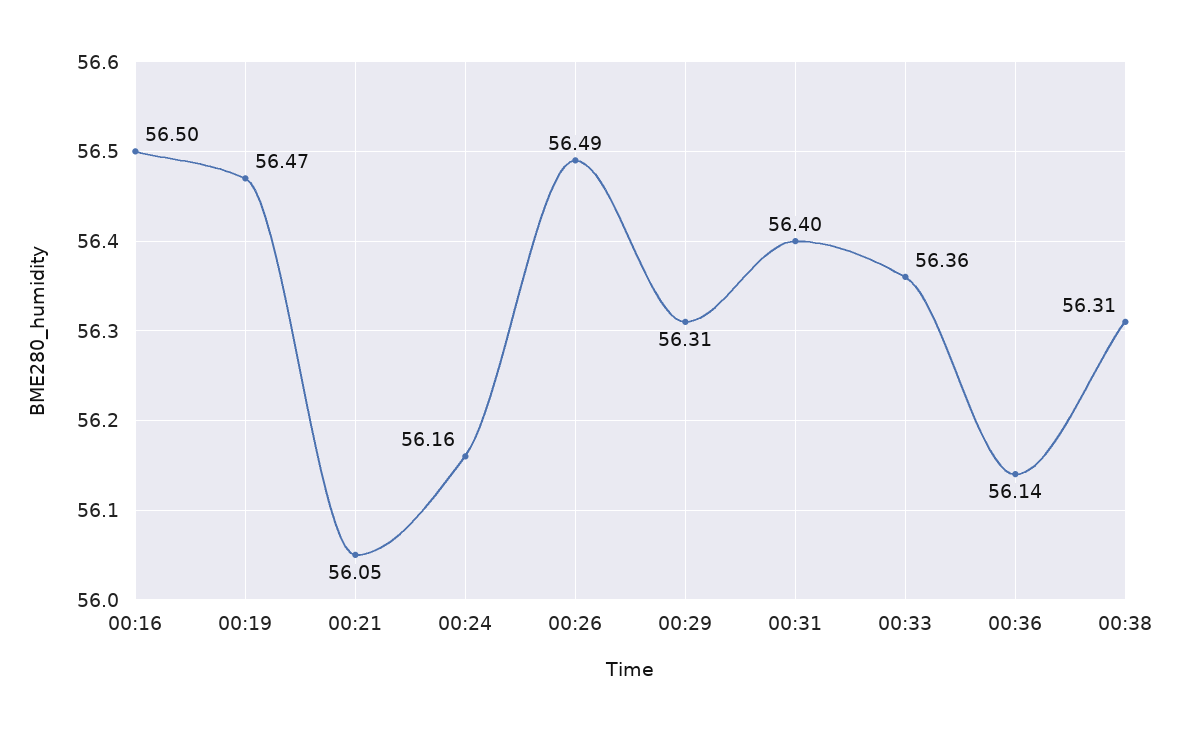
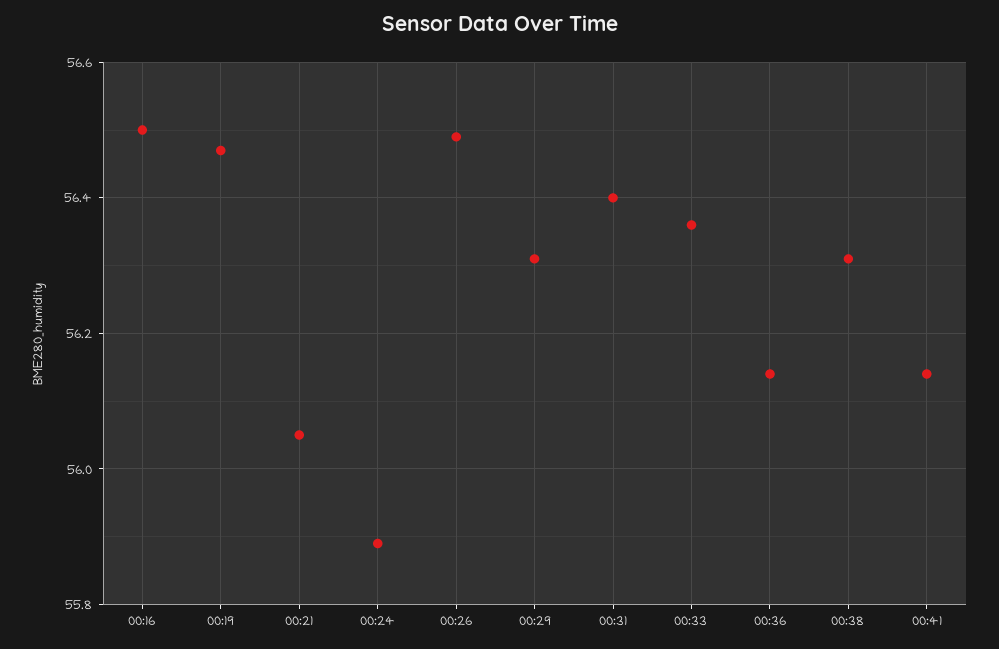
00:24: 56.16 -> 55.9
00:41: none -> 56.15

